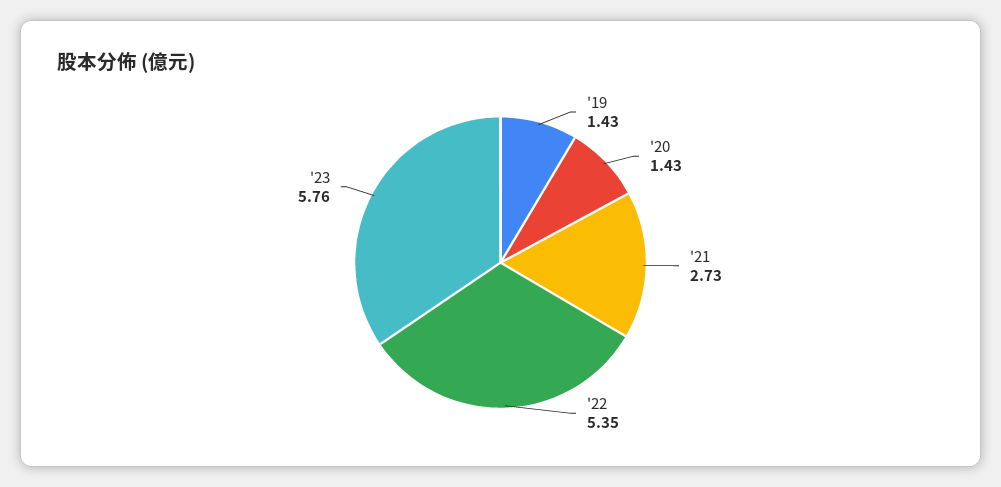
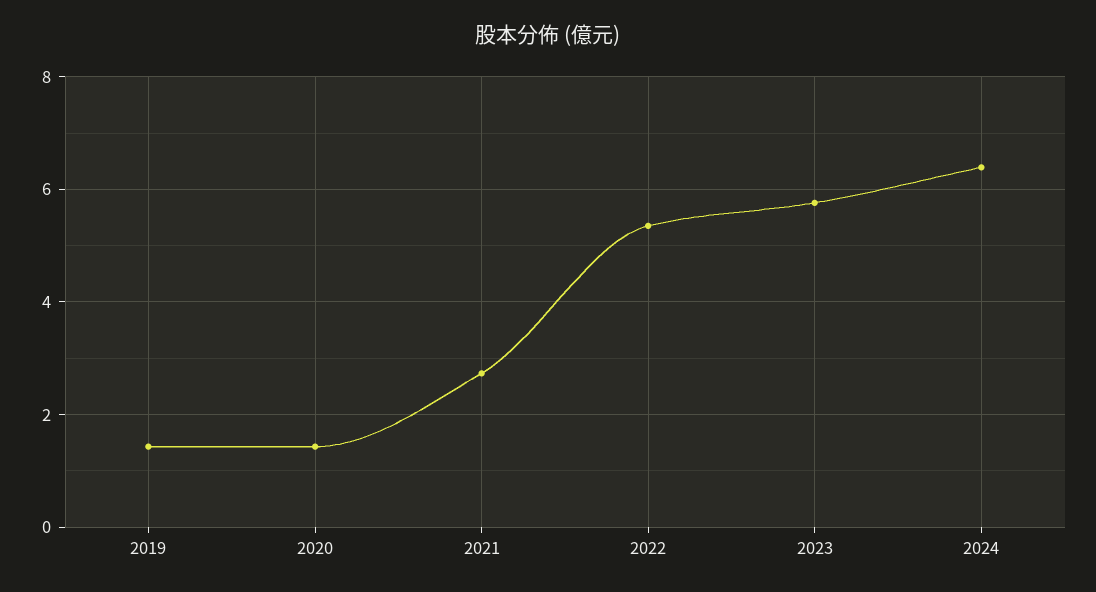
2024: none -> 6.4

